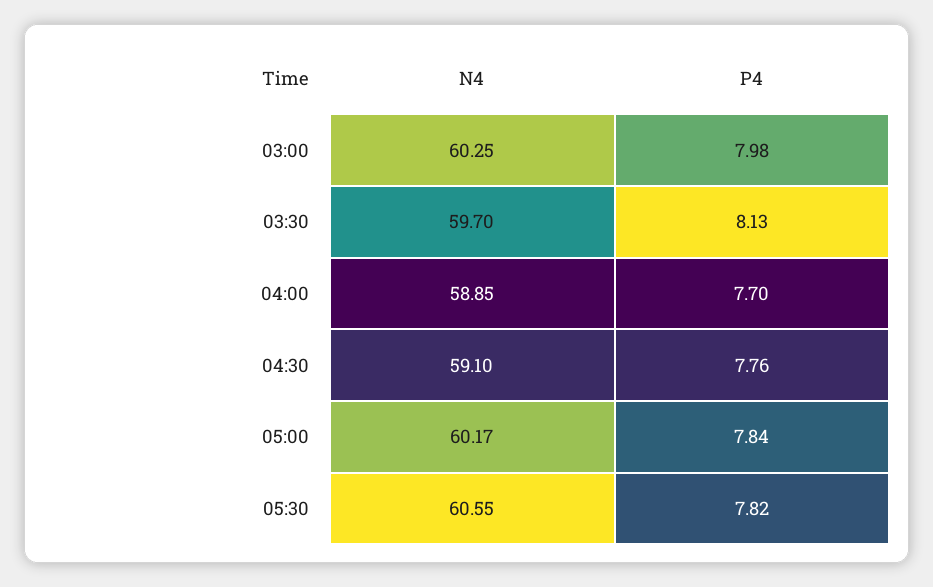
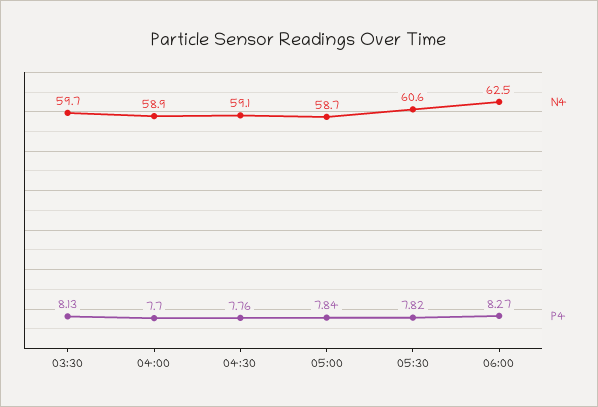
N4, 03:00: 60.25 -> none
P4, 03:00: 7.98 -> none
N4, 05:00: 60.17 -> 58.7
N4, 06:00: none -> 62.5
P4, 06:00: none -> 8.27

